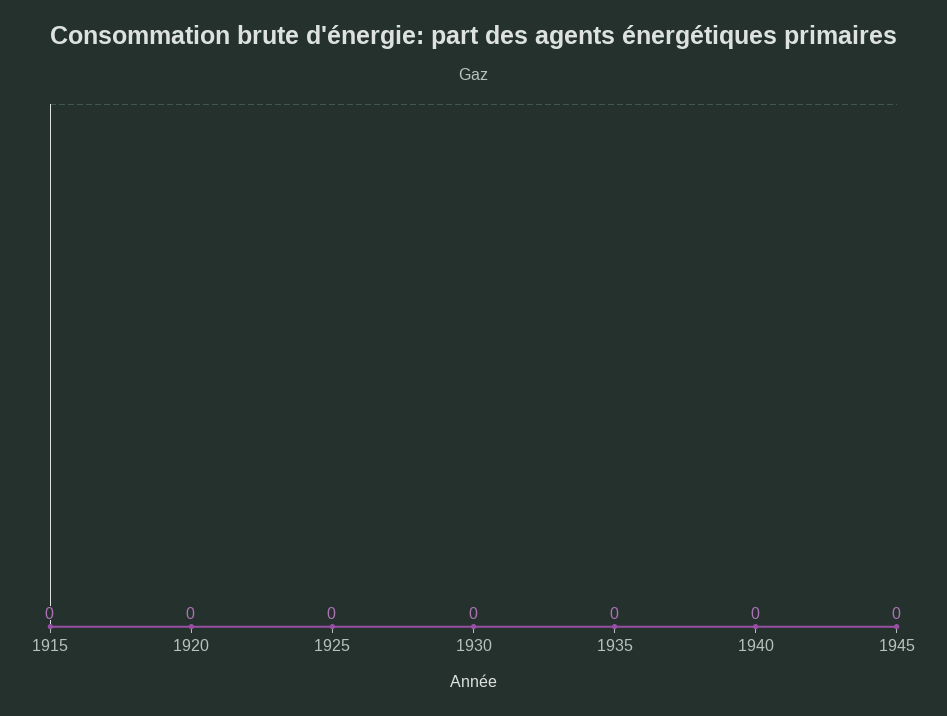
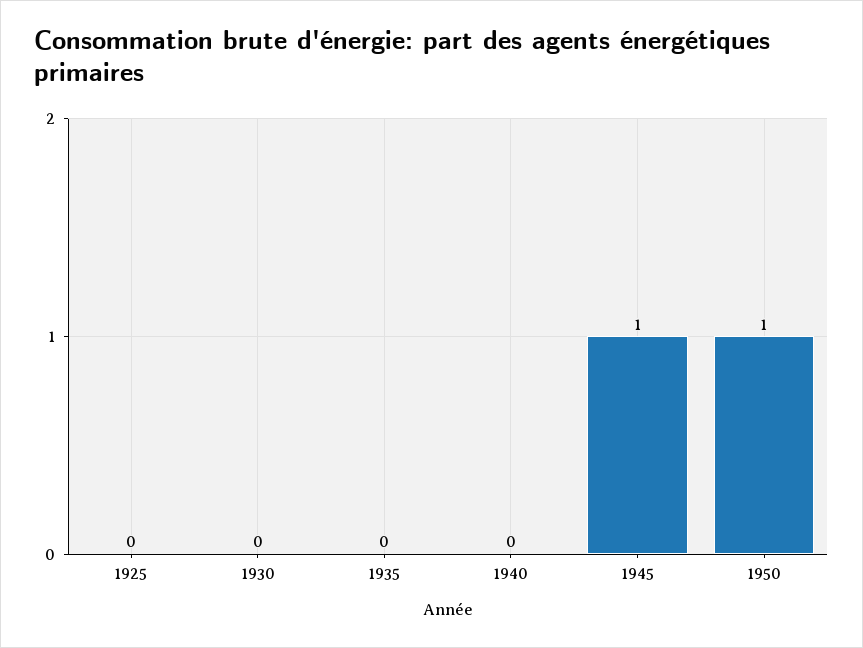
1915: 0 -> none
1920: 0 -> none
1945: 0 -> 1
1950: none -> 1

